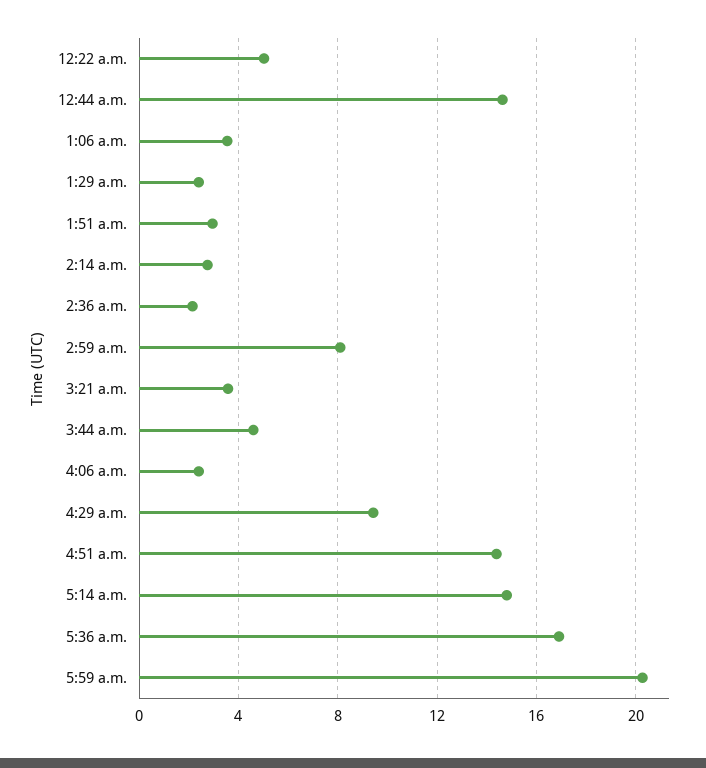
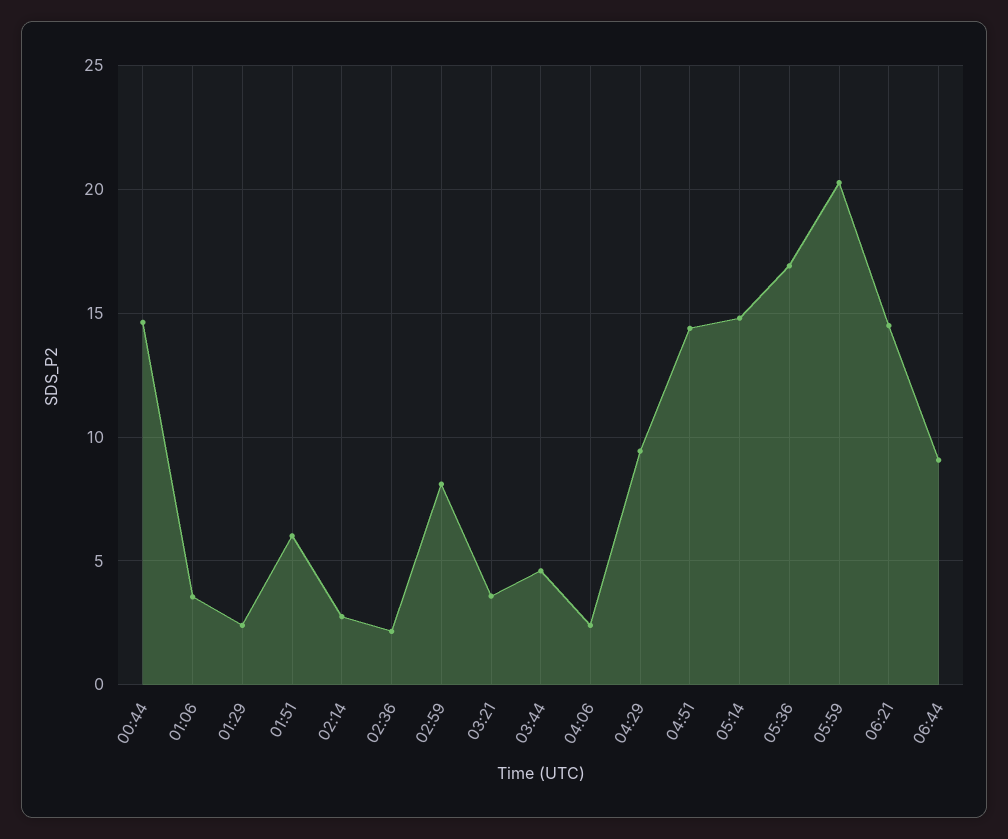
12:22 a.m.: 5 -> none
1:51 a.m.: 3 -> 6
06:21: none -> 14.5
06:44: none -> 9

